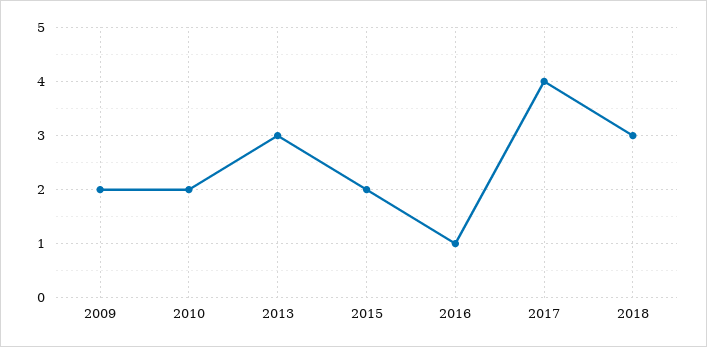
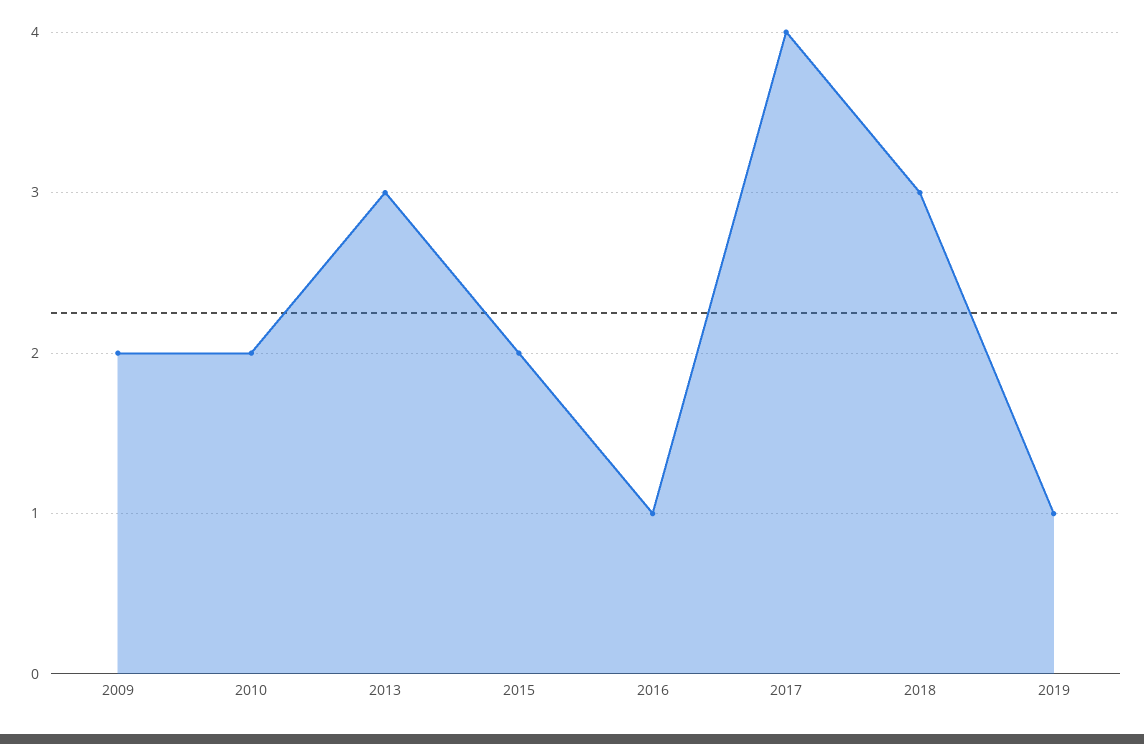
2019: none -> 1

